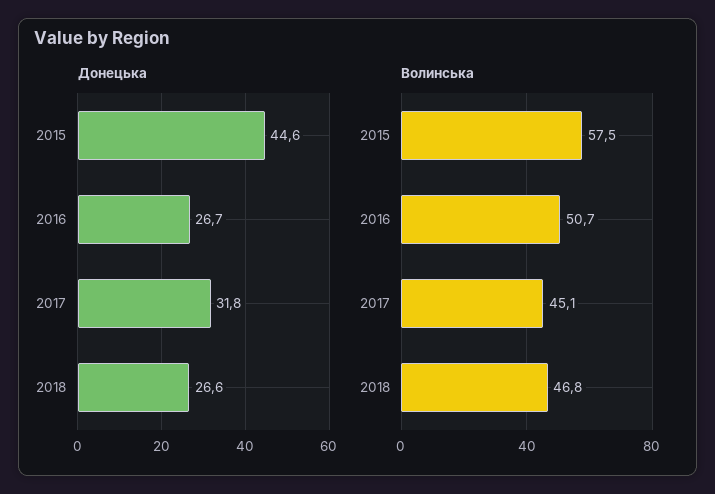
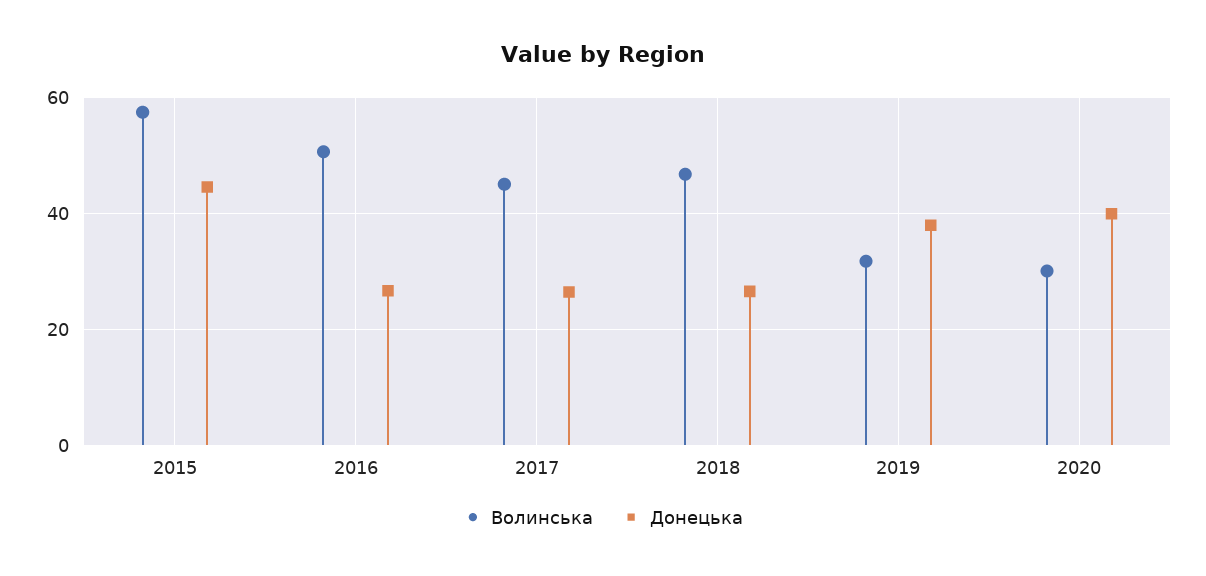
Донецька, 2017: 31.8 -> 26
Волинська, 2019: none -> 32
Донецька, 2019: none -> 38
Волинська, 2020: none -> 30
Донецька, 2020: none -> 40

